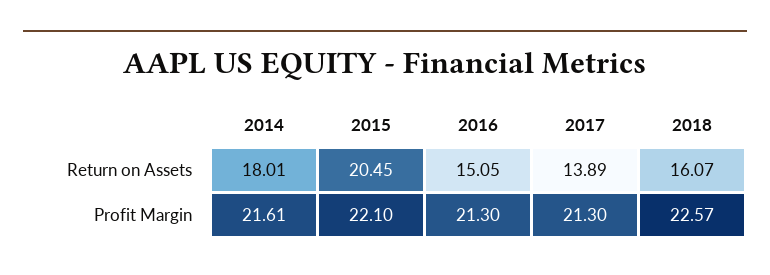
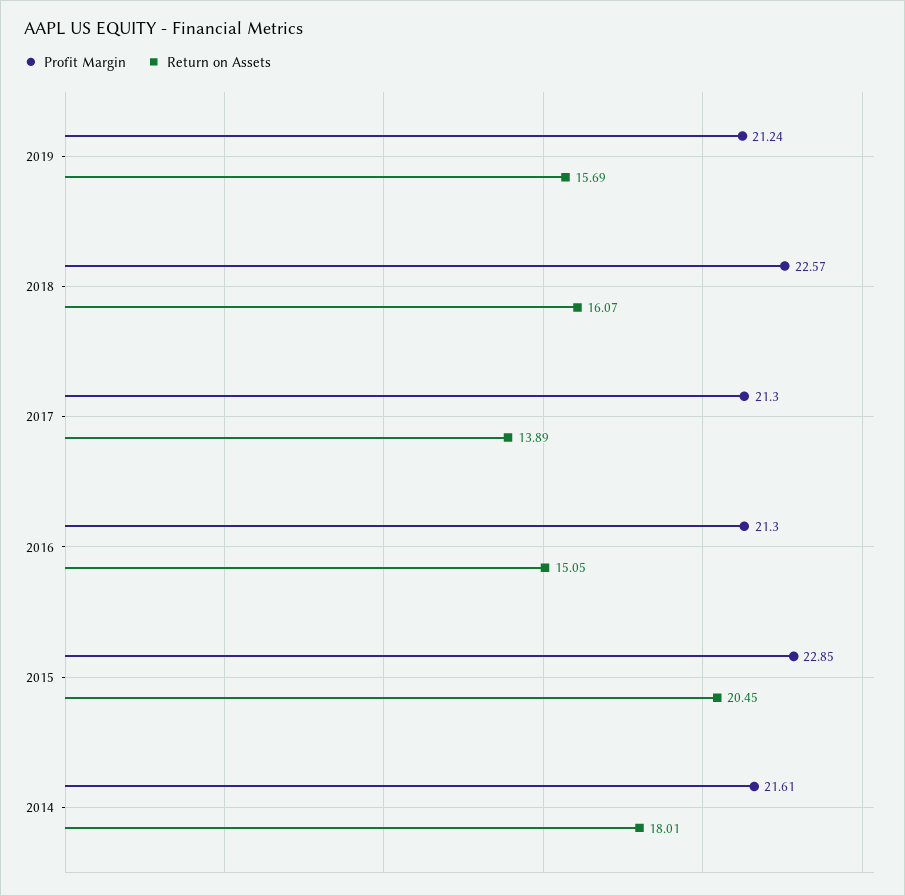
Profit Margin, 2015: 22.1 -> 22.85
Profit Margin, 2019: none -> 21.24
Return on Assets, 2019: none -> 15.69

